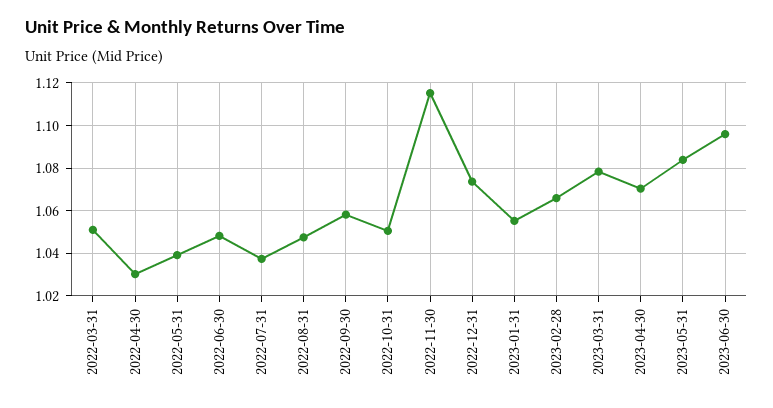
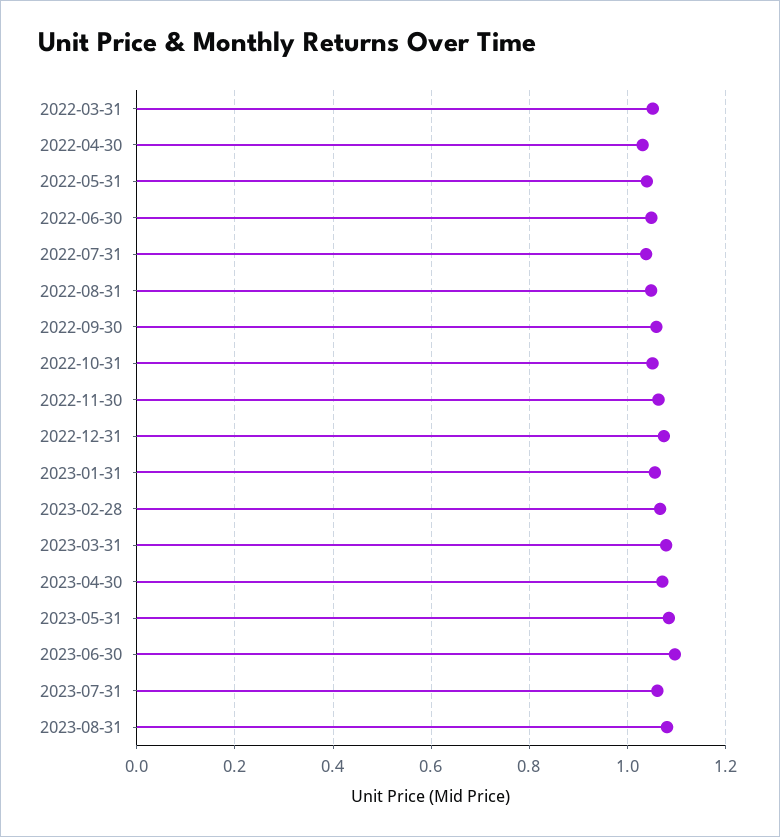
2022-11-30: 1.115 -> 1.06
2023-07-31: none -> 1.06
2023-08-31: none -> 1.08

